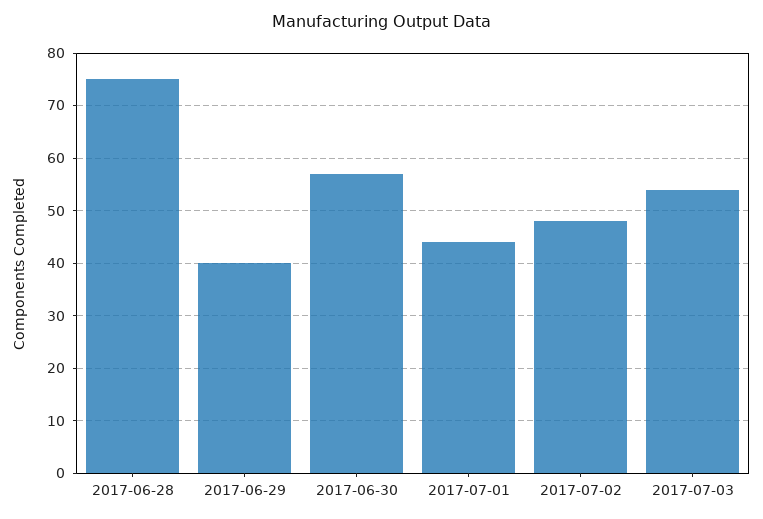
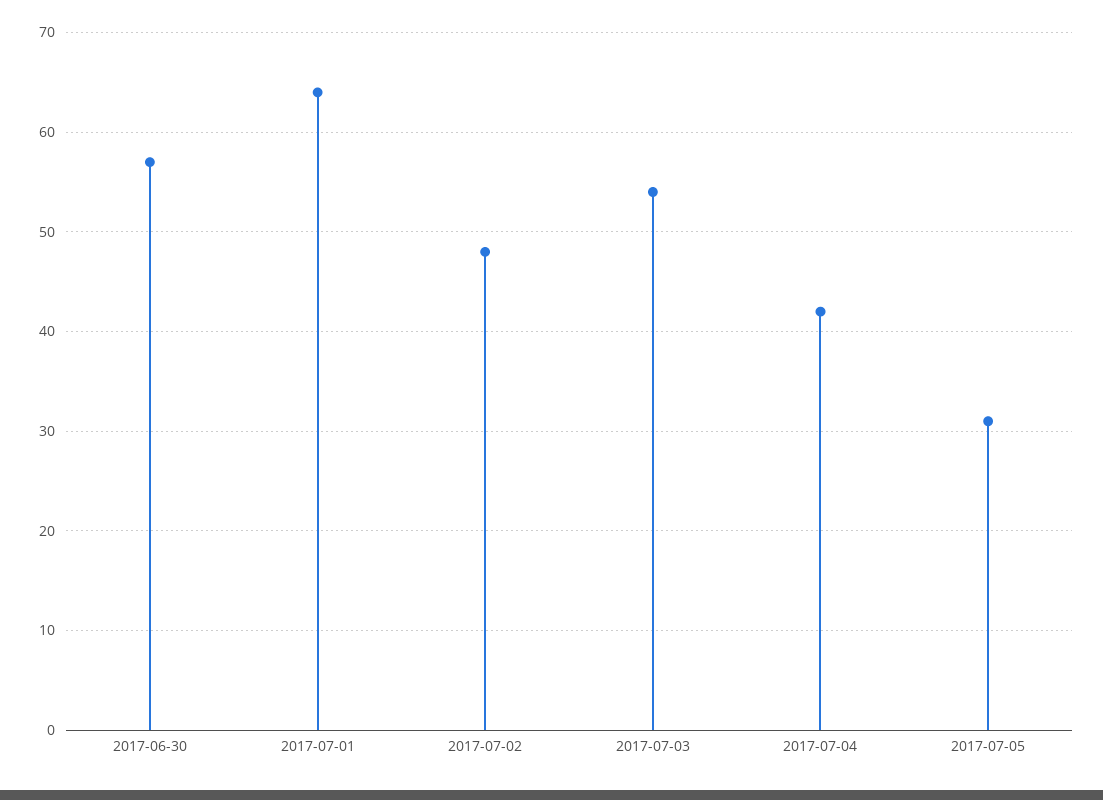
2017-06-28: 75 -> none
2017-06-29: 40 -> none
2017-07-01: 45 -> 64
2017-07-04: none -> 42
2017-07-05: none -> 31

